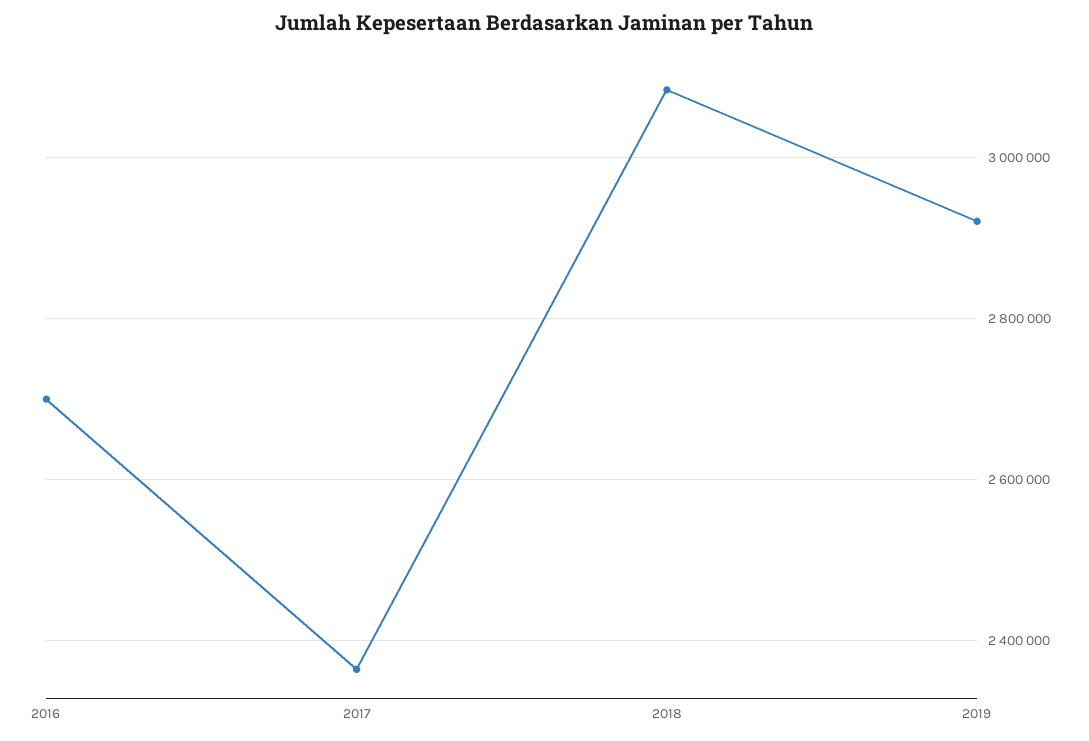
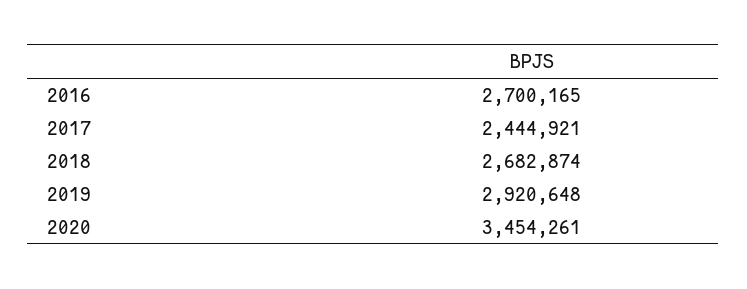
2017: 2360000 -> 2444921
2018: 3080000 -> 2682874
2020: none -> 3454261

